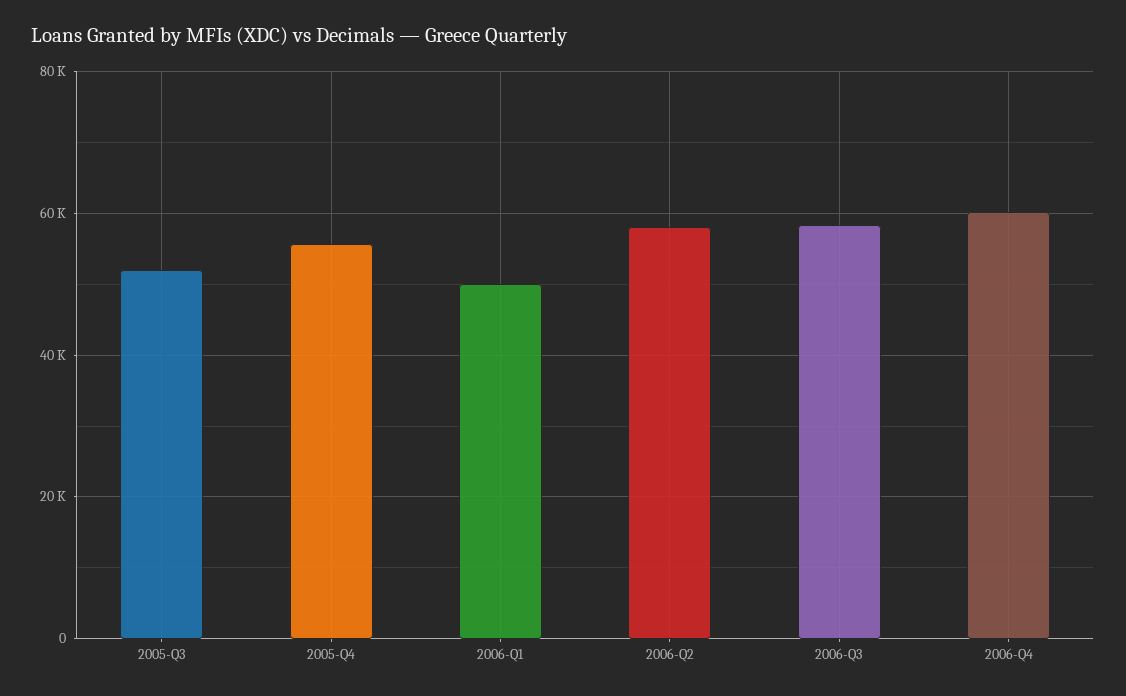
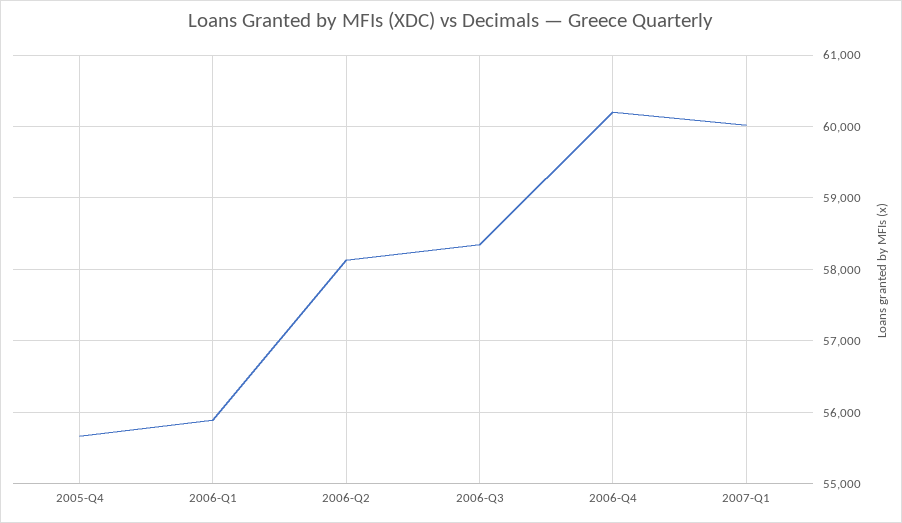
2005-Q3: 52000 -> none
2006-Q1: 50000 -> 55900
2007-Q1: none -> 60000

